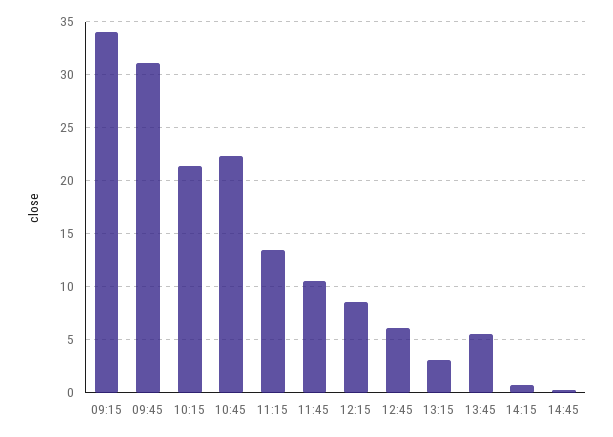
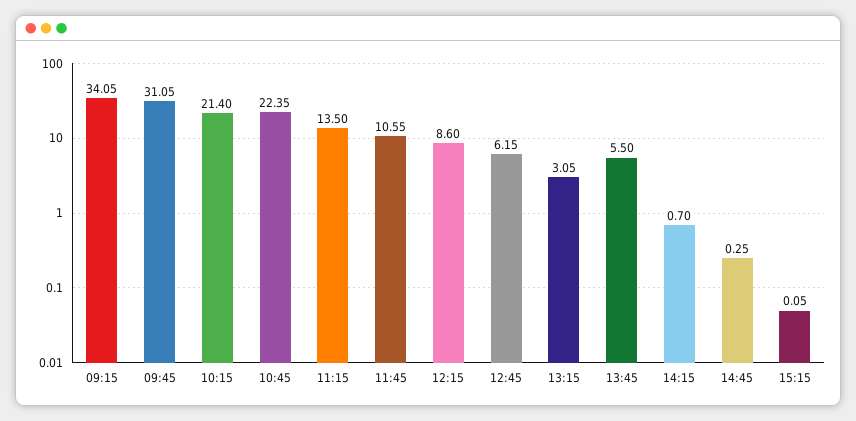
15:15: none -> 0.05

